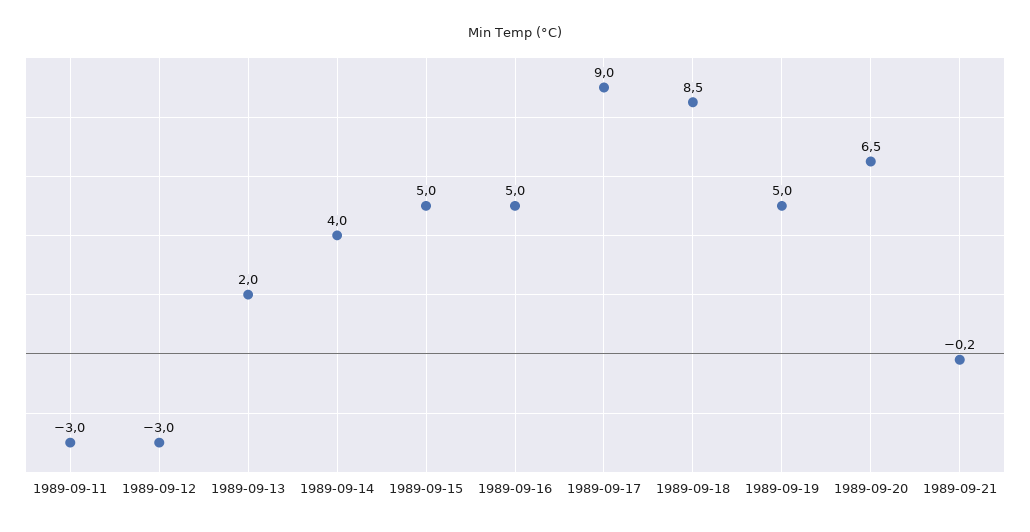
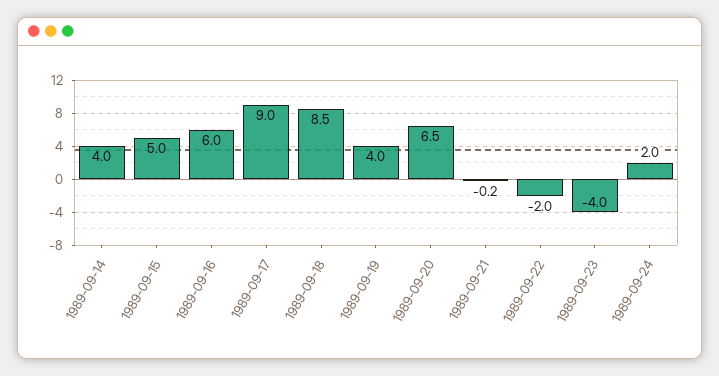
1989-09-11: -3 -> none
1989-09-12: -3 -> none
1989-09-13: 2 -> none
1989-09-16: 5 -> 6
1989-09-19: 5 -> 4
1989-09-22: none -> -2
1989-09-23: none -> -4
1989-09-24: none -> 2

